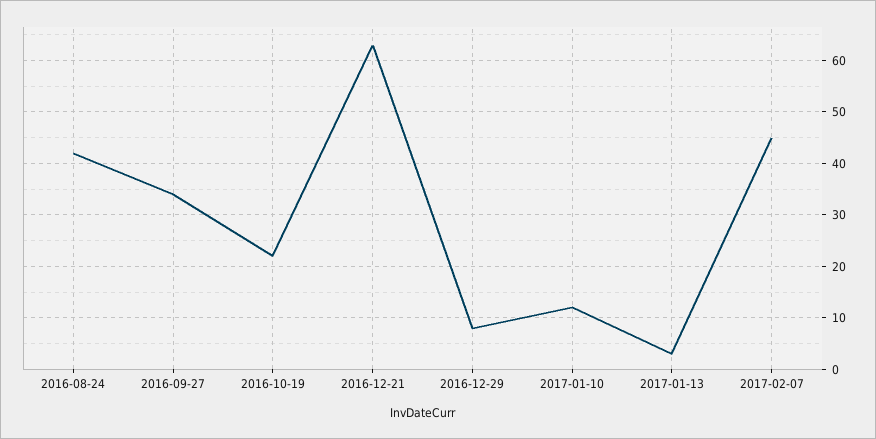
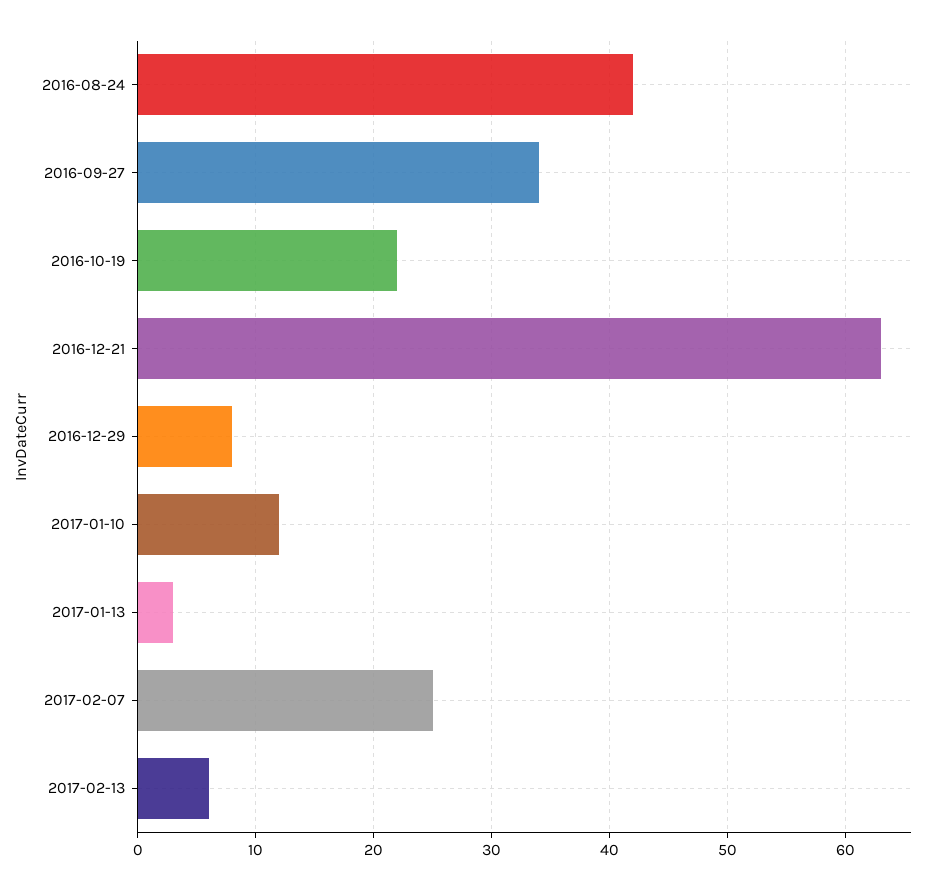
2017-02-07: 45 -> 25
2017-02-13: none -> 6

